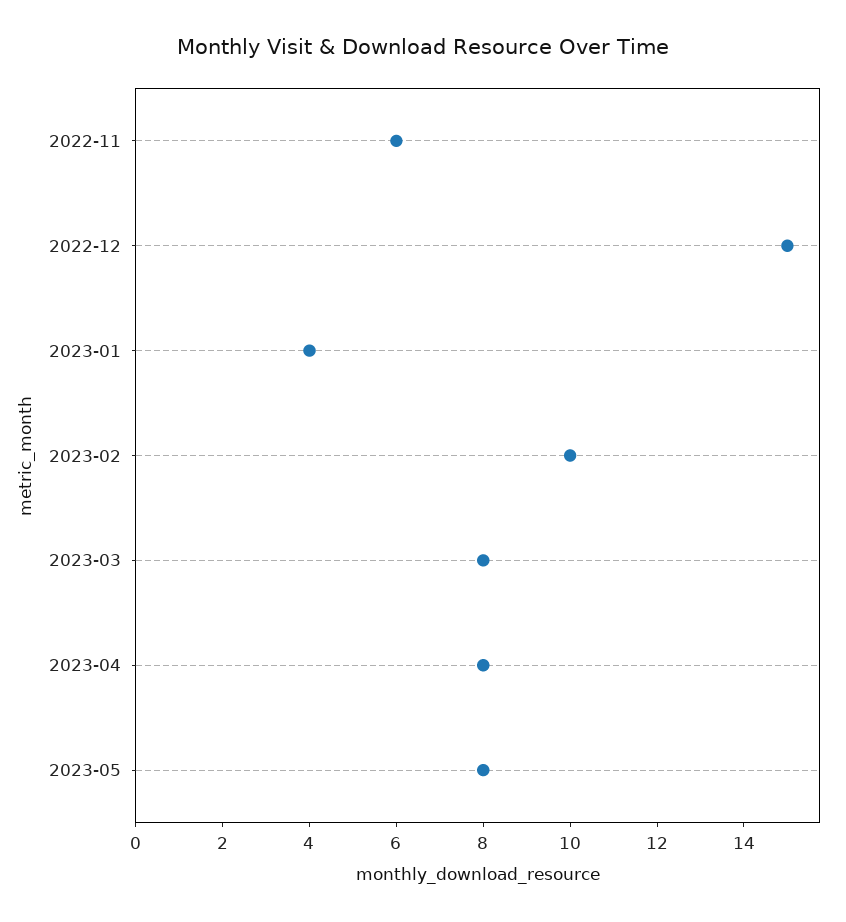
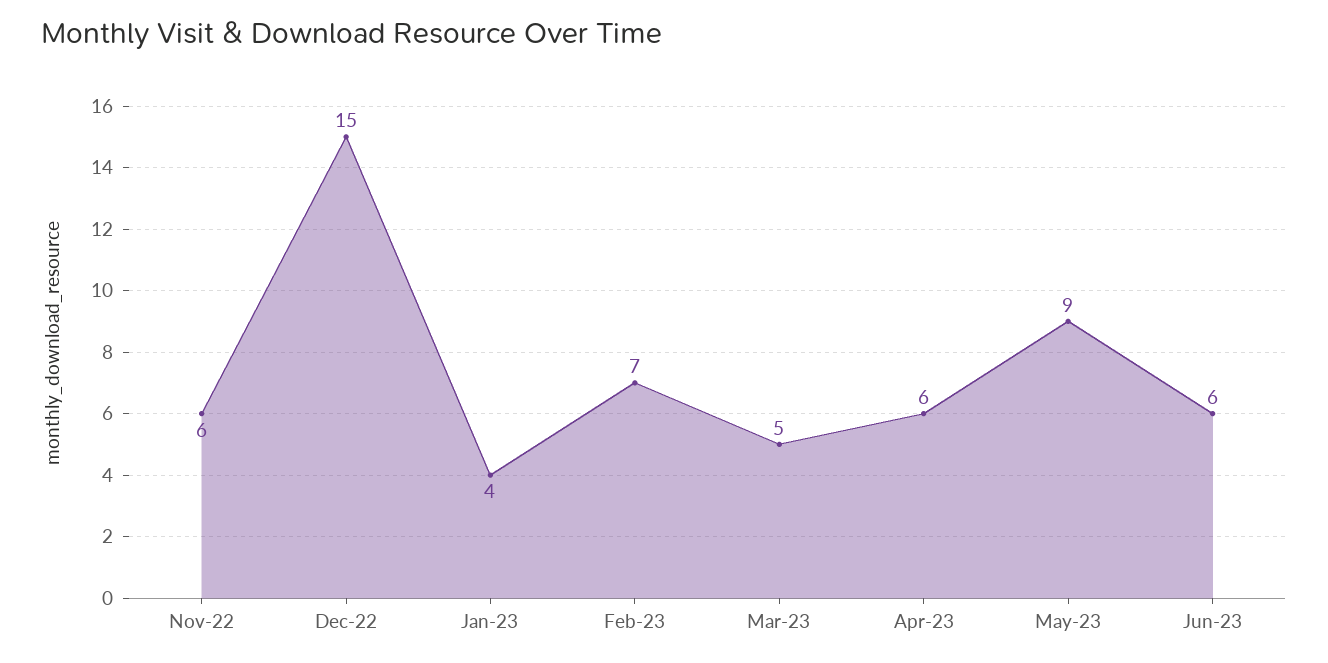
2023-02: 10 -> 7
2023-03: 8 -> 5
2023-04: 8 -> 6
2023-05: 8 -> 9
Jun-23: none -> 6

